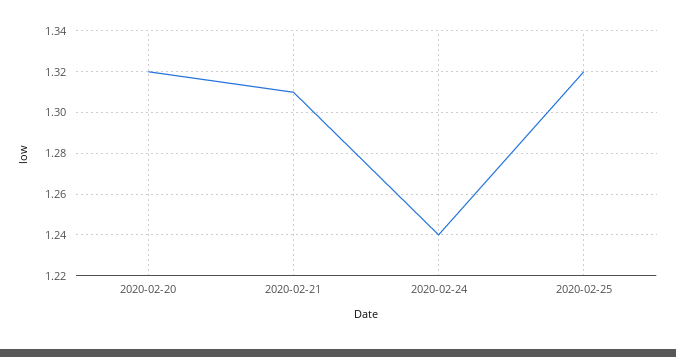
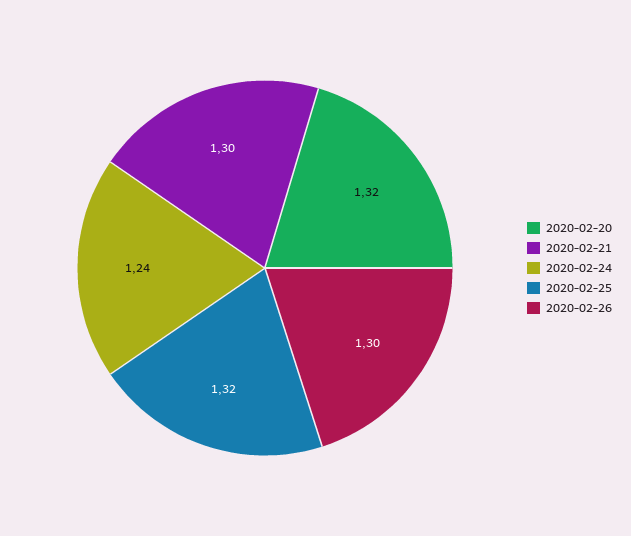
2020-02-21: 1.31 -> 1.3
2020-02-26: none -> 1.3

